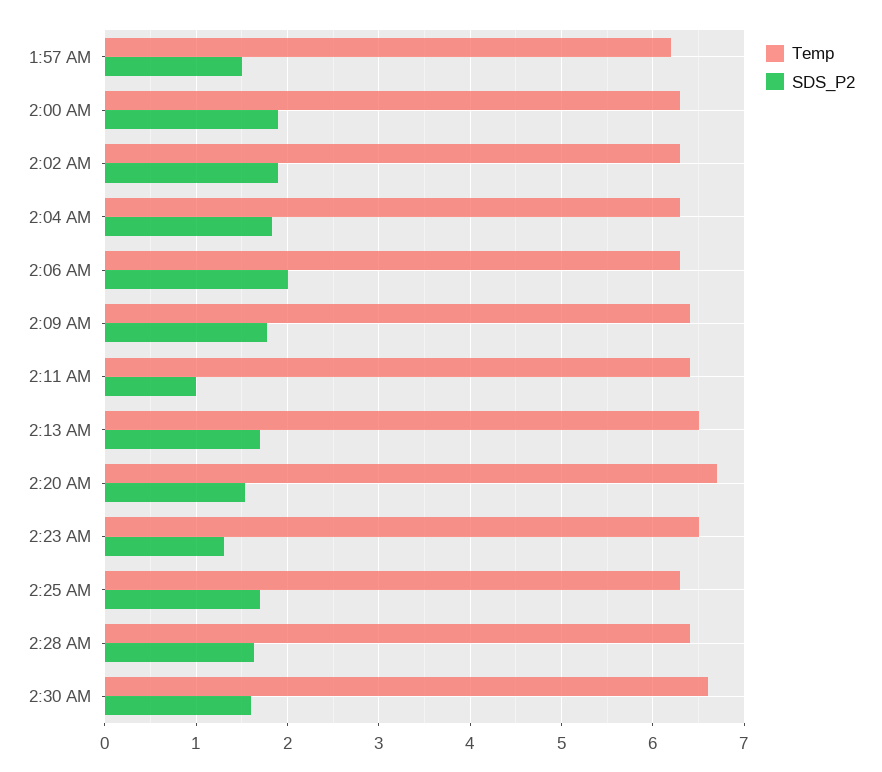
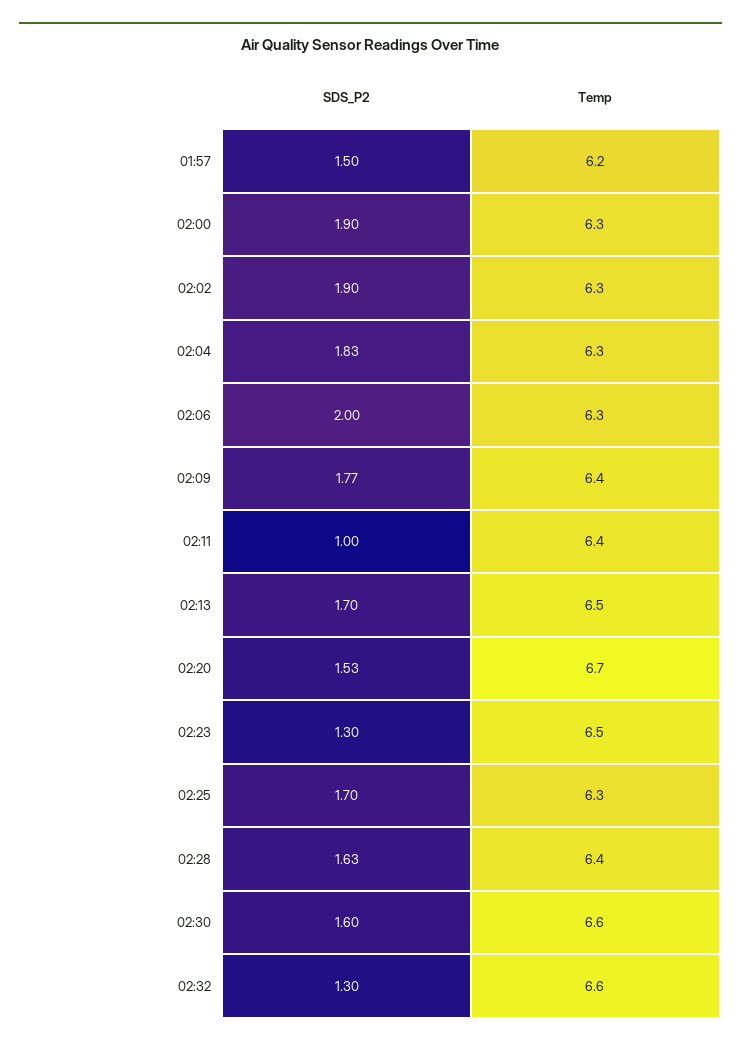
SDS_P2, 02:32: none -> 1.3
Temp, 02:32: none -> 6.6

